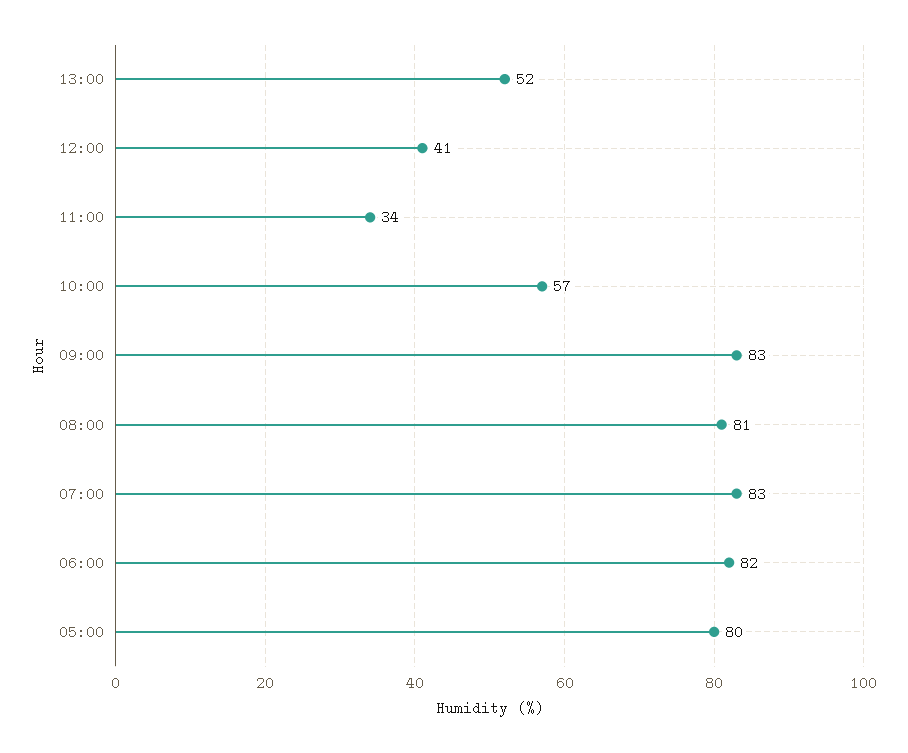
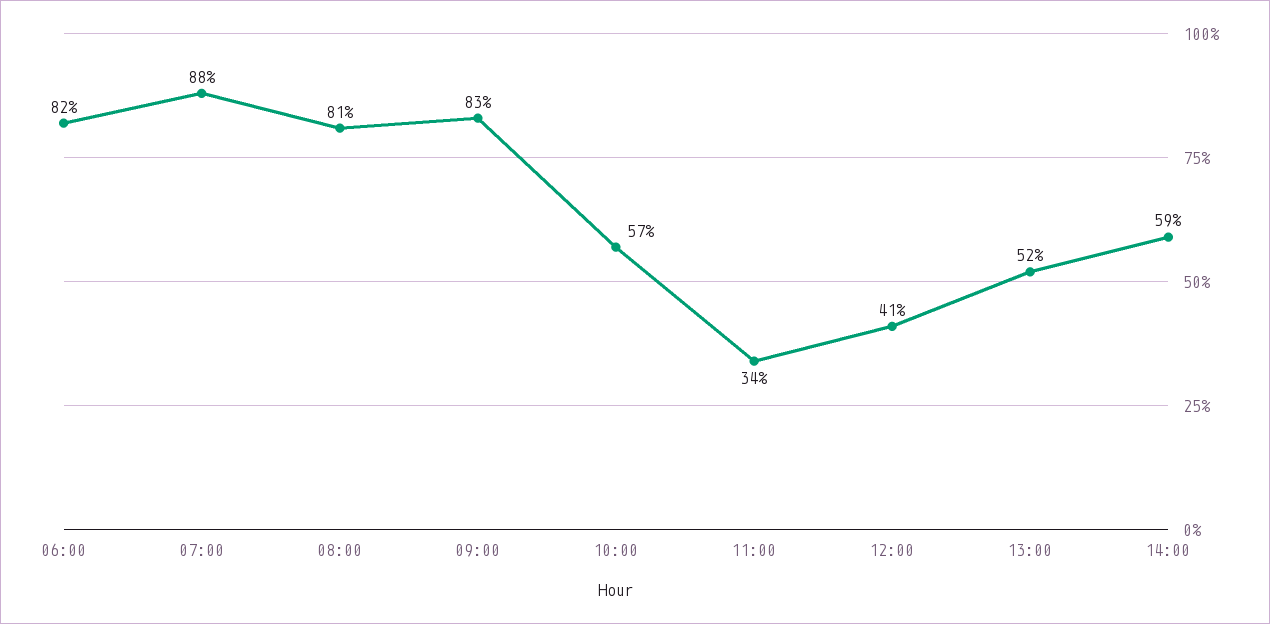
07:00: 83 -> 88
05:00: 80 -> none
14:00: none -> 59

